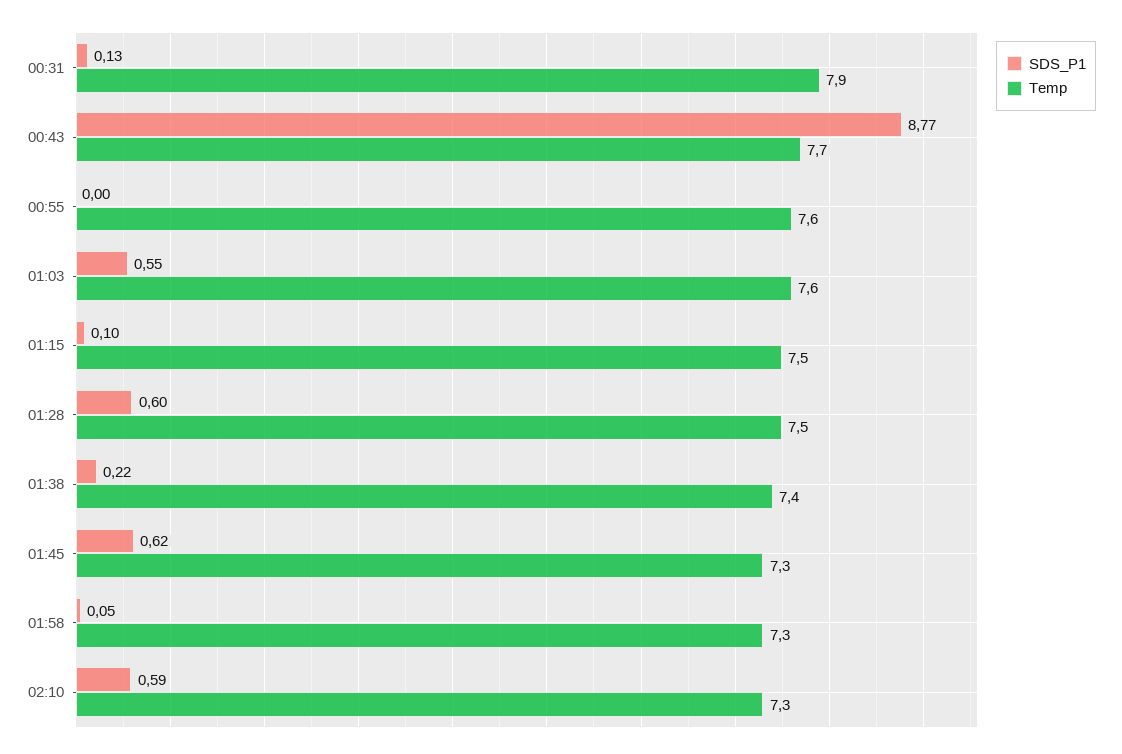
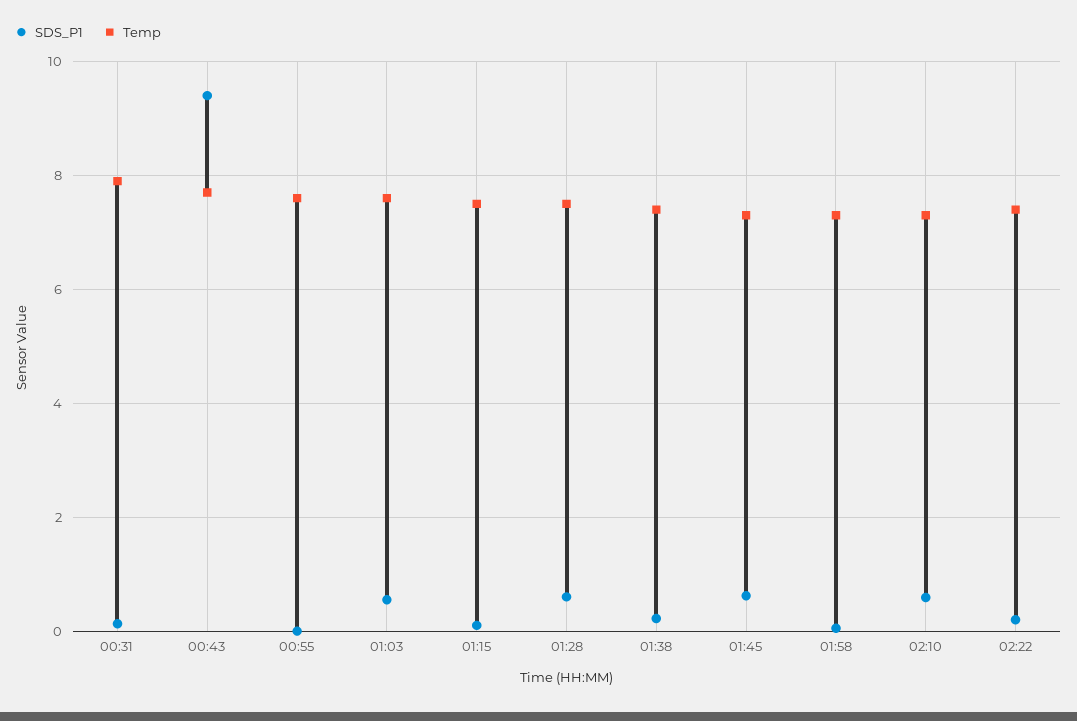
SDS_P1, 00:43: 8.77 -> 9.4
SDS_P1, 02:22: none -> 0.2
Temp, 02:22: none -> 7.4

